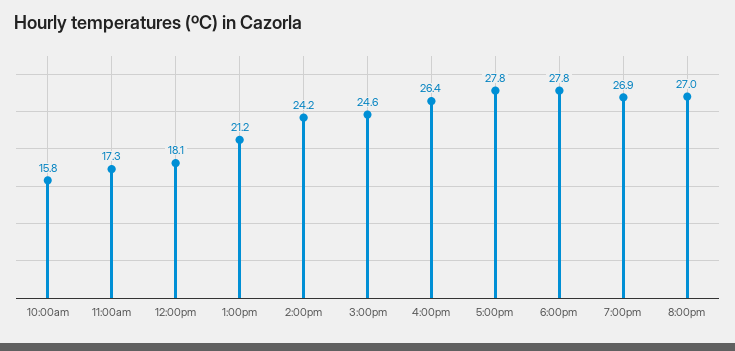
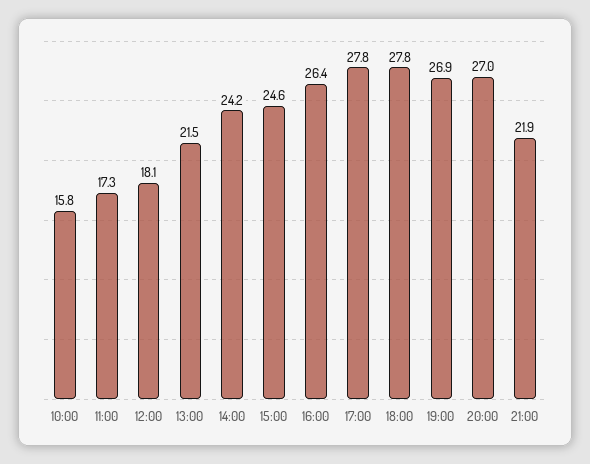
1:00pm: 21.2 -> 21.5
21:00: none -> 21.9

